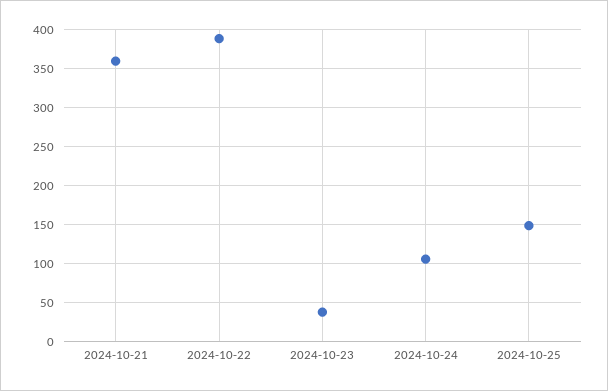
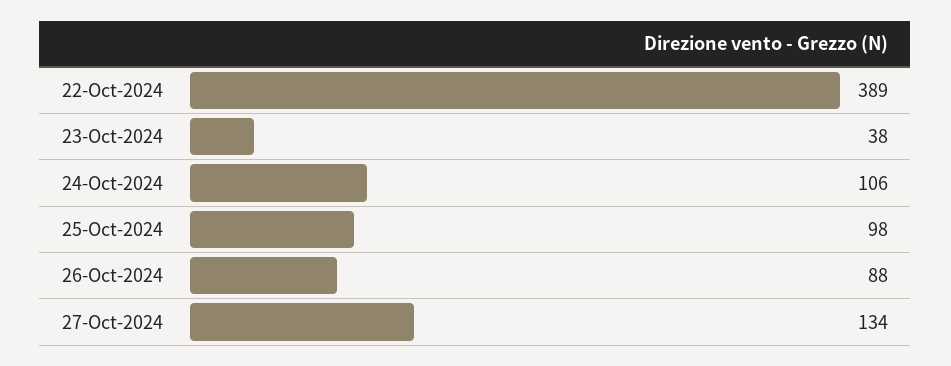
2024-10-21: 360 -> none
2024-10-25: 150 -> 98
26-Oct-2024: none -> 88
27-Oct-2024: none -> 134

